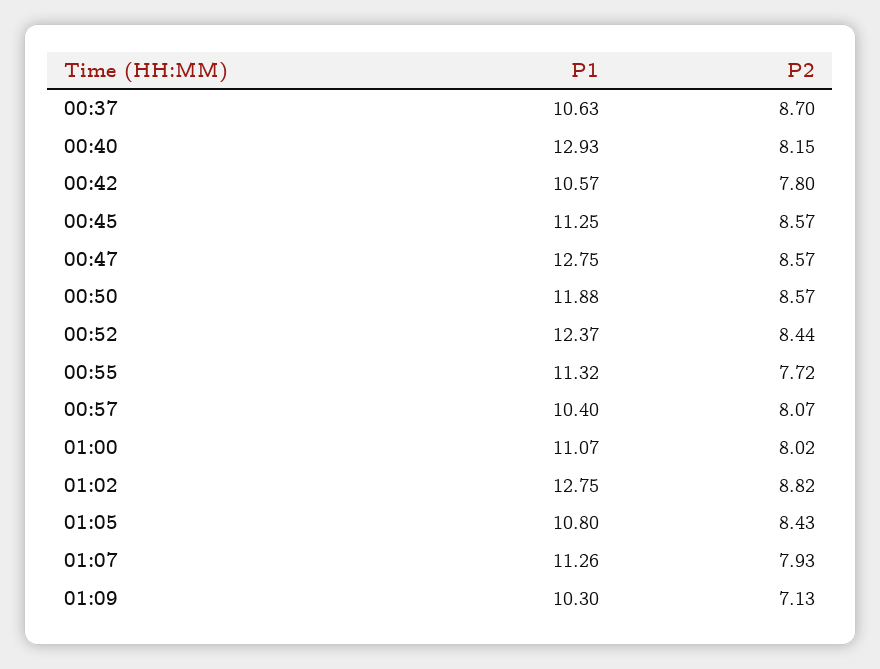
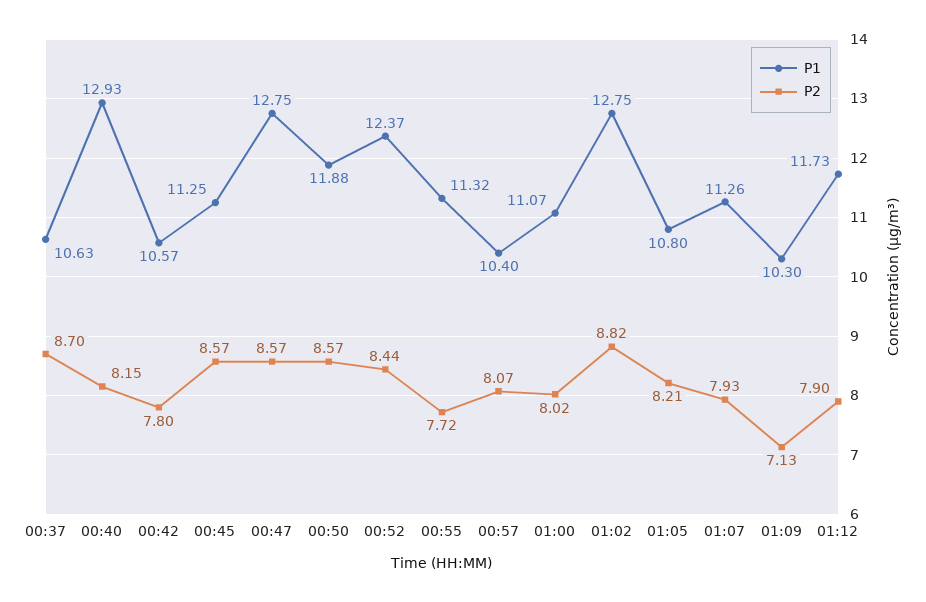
P2, 01:05: 8.43 -> 8.21
P1, 01:12: none -> 11.73
P2, 01:12: none -> 7.9

